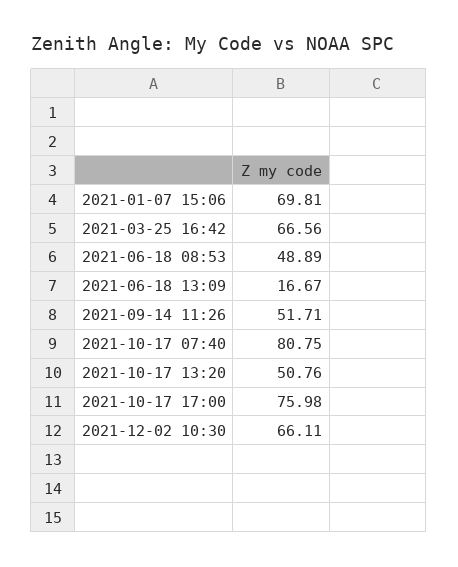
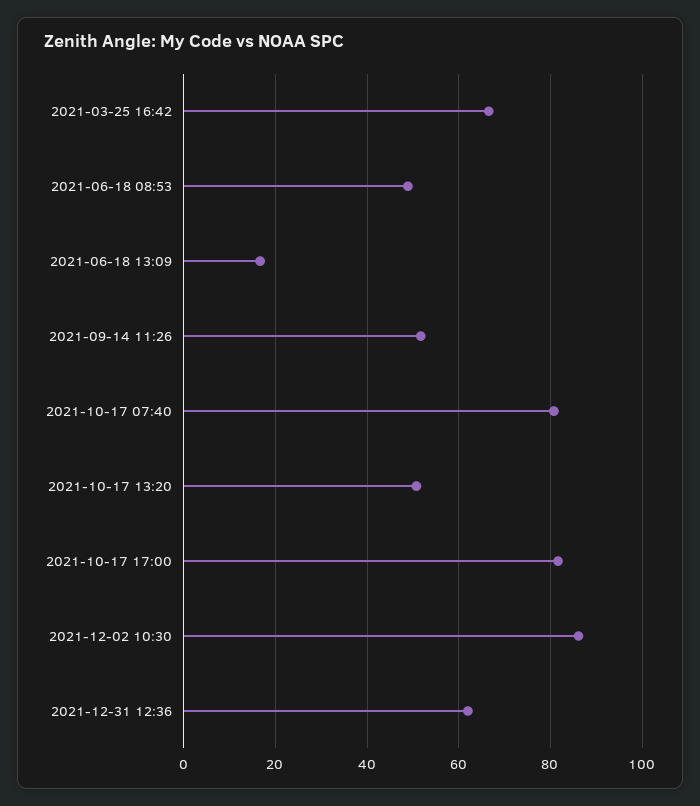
2021-01-07 15:06: 69.81 -> none
2021-10-17 17:00: 75.98 -> 82
2021-12-02 10:30: 66.11 -> 86
2021-12-31 12:36: none -> 62

